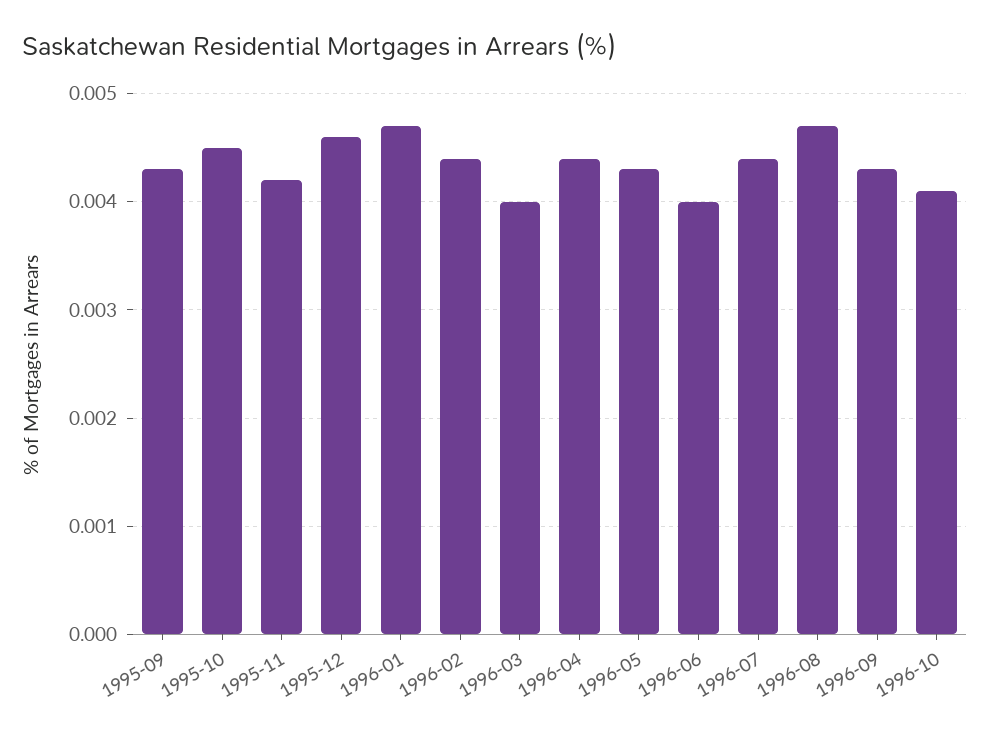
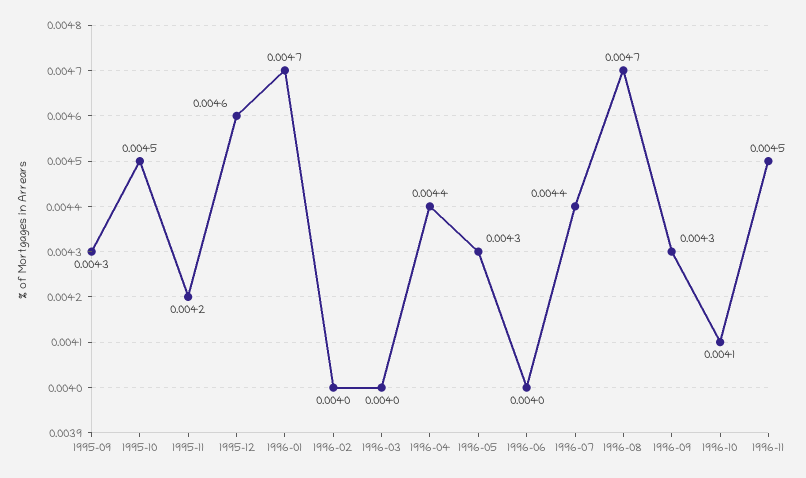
1996-02: 0.0044 -> 0.004
1996-11: none -> 0.0045

